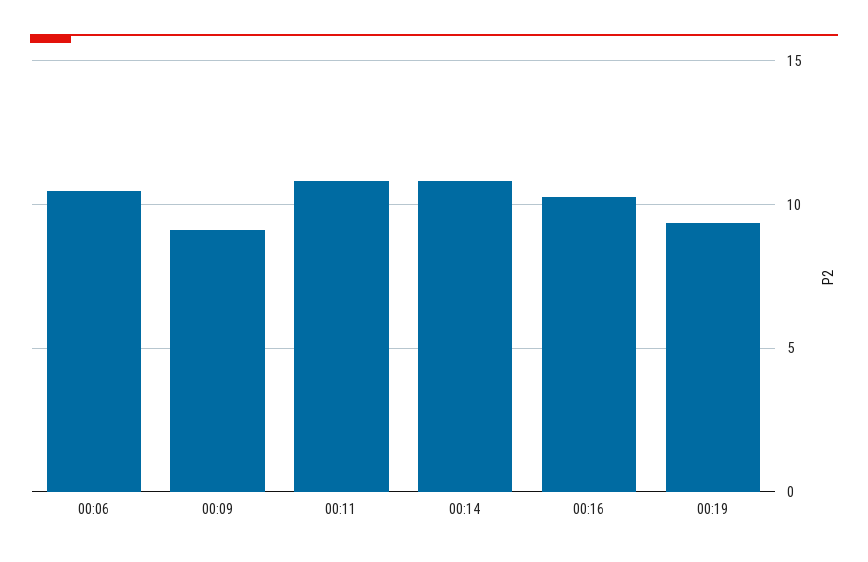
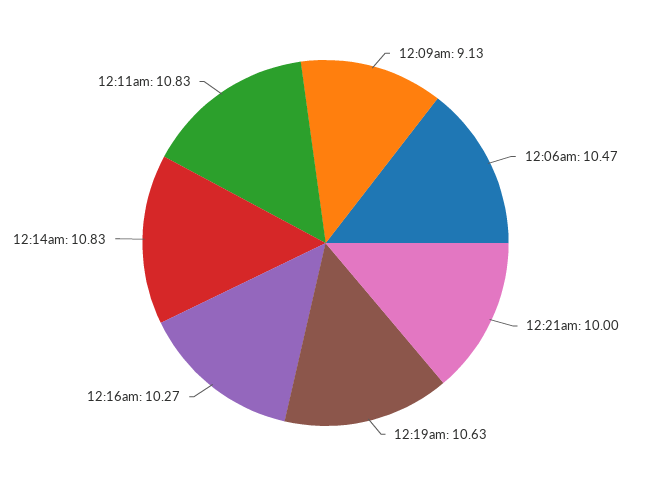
00:19: 9.5 -> 10.63
12:21am: none -> 10

